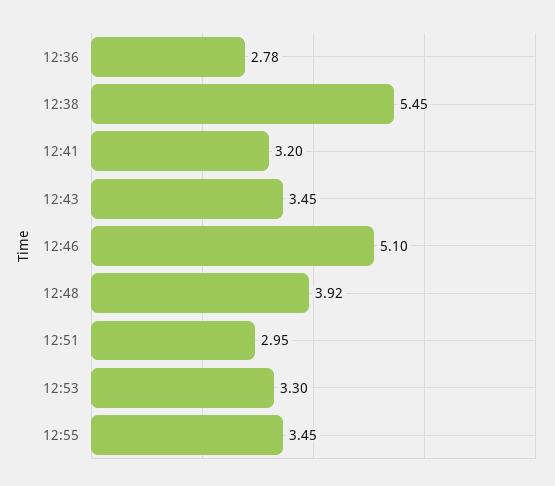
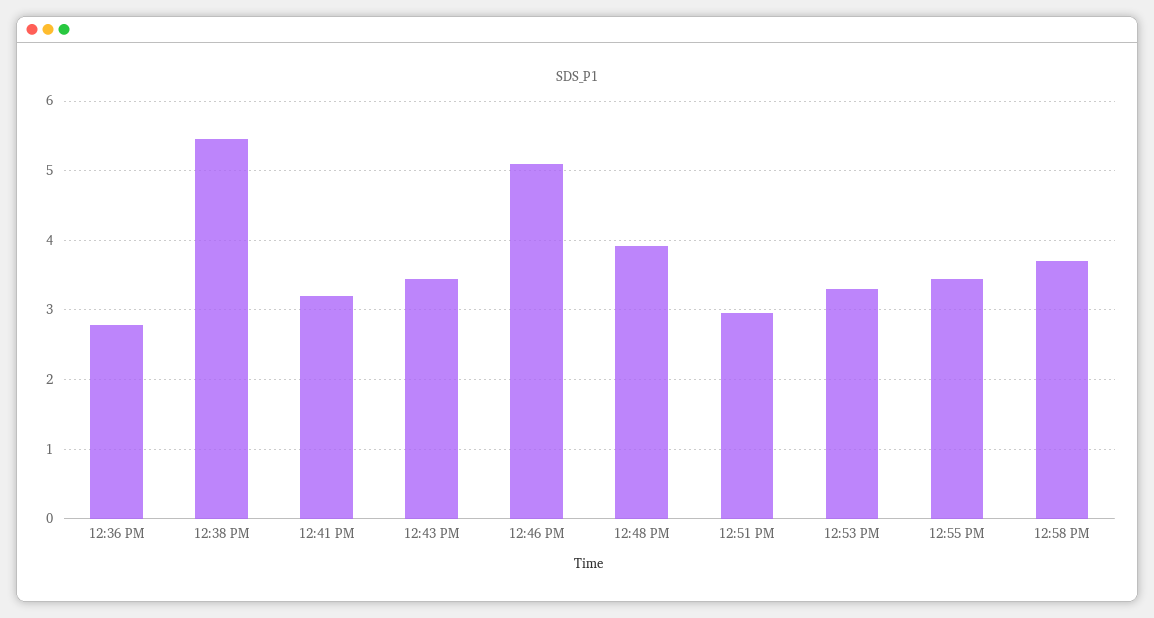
12:58 PM: none -> 3.7

